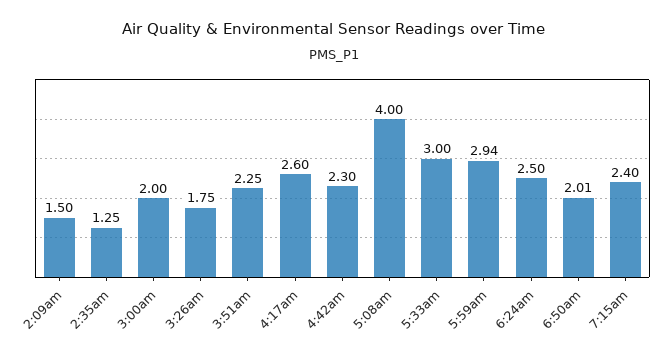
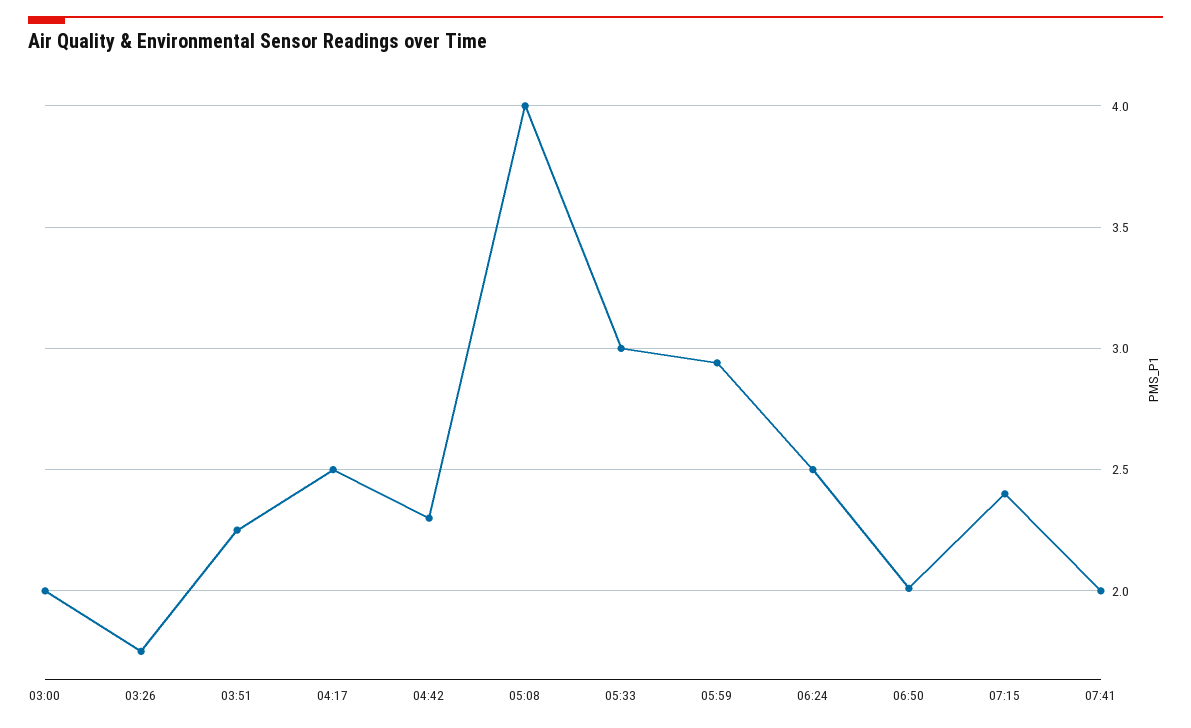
2:09am: 1.5 -> none
2:35am: 1.25 -> none
4:17am: 2.6 -> 2.5
07:41: none -> 2

